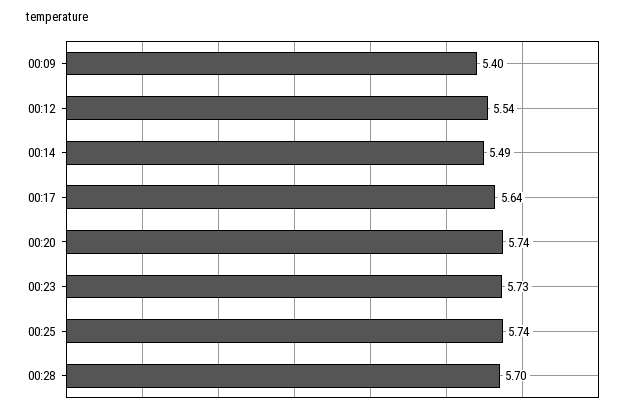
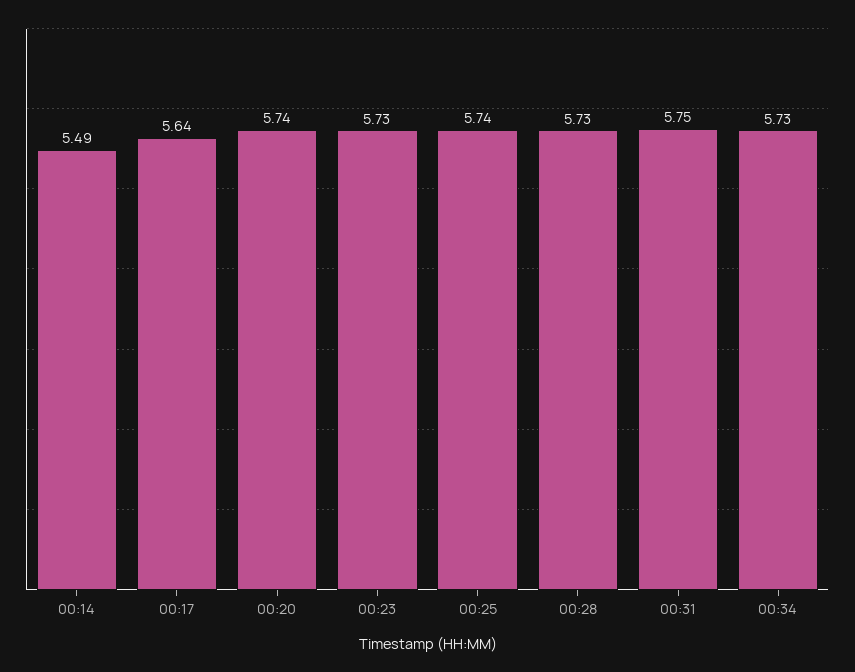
00:09: 5.4 -> none
00:12: 5.54 -> none
00:28: 5.7 -> 5.73
00:31: none -> 5.75
00:34: none -> 5.73

